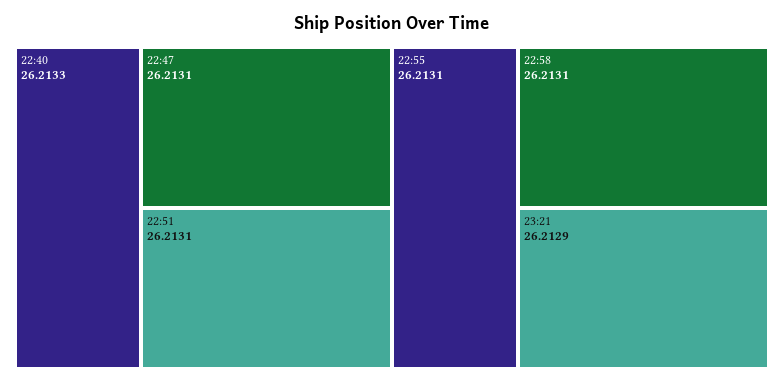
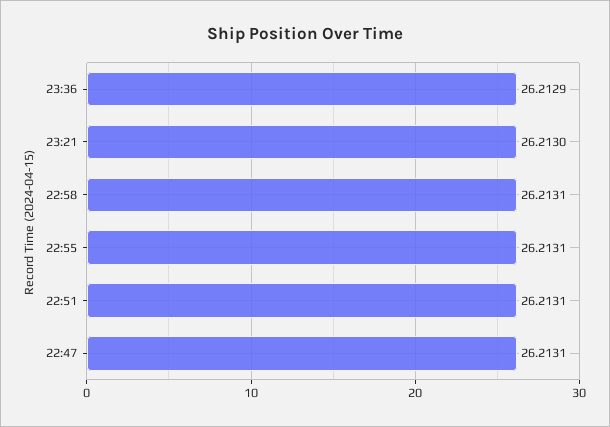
22:40: 26.2133 -> none
23:21: 26.2129 -> 26.213
23:36: none -> 26.2129

